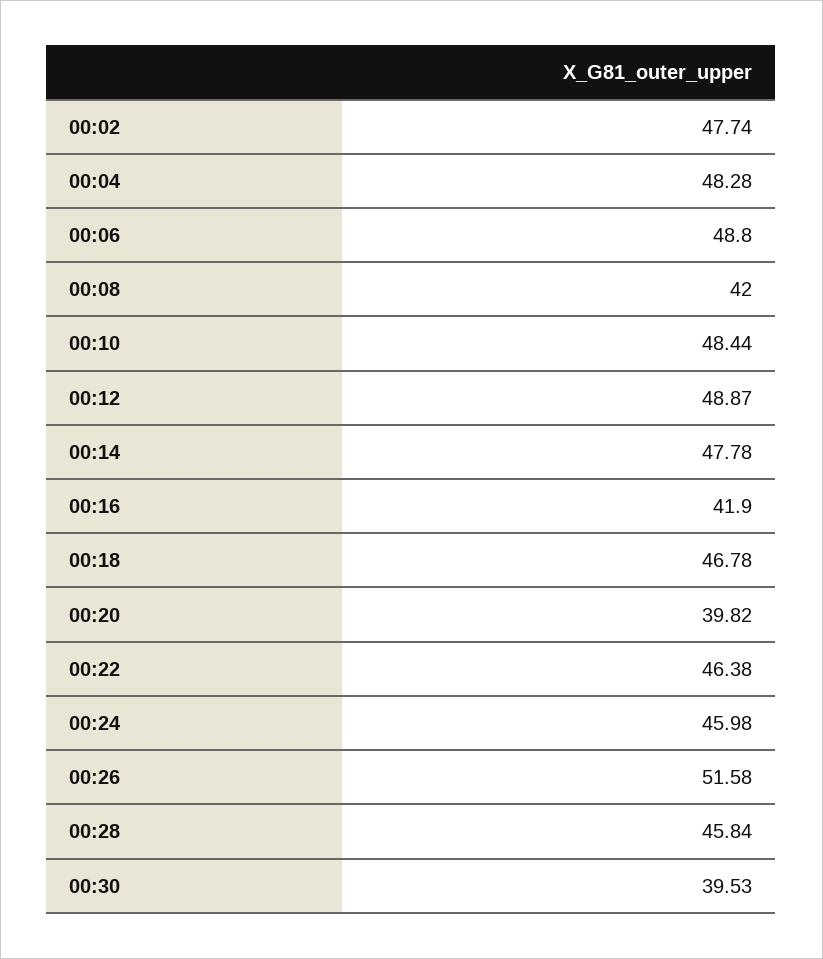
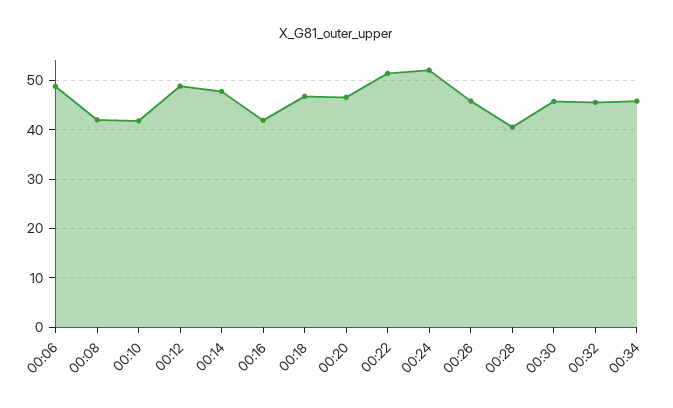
00:02: 47.74 -> none
00:04: 48.28 -> none
00:10: 48.44 -> 42
00:20: 39.82 -> 46
00:22: 46.38 -> 52
00:24: 45.98 -> 52
00:26: 51.58 -> 46
00:28: 45.84 -> 40
00:30: 39.53 -> 46
00:32: none -> 46
00:34: none -> 46

